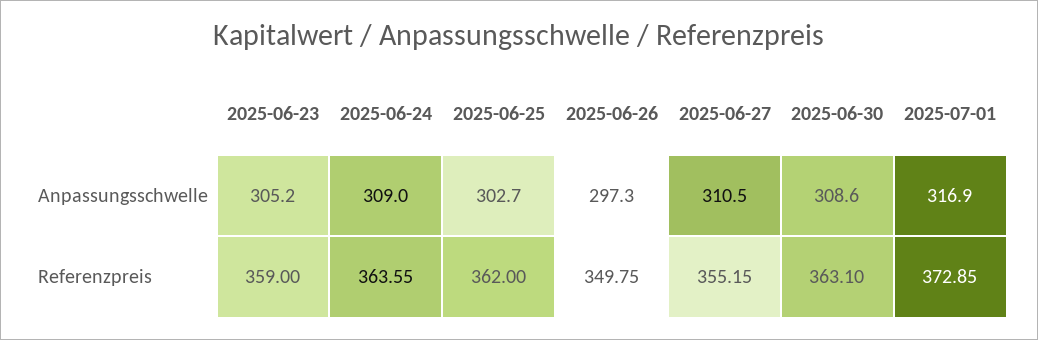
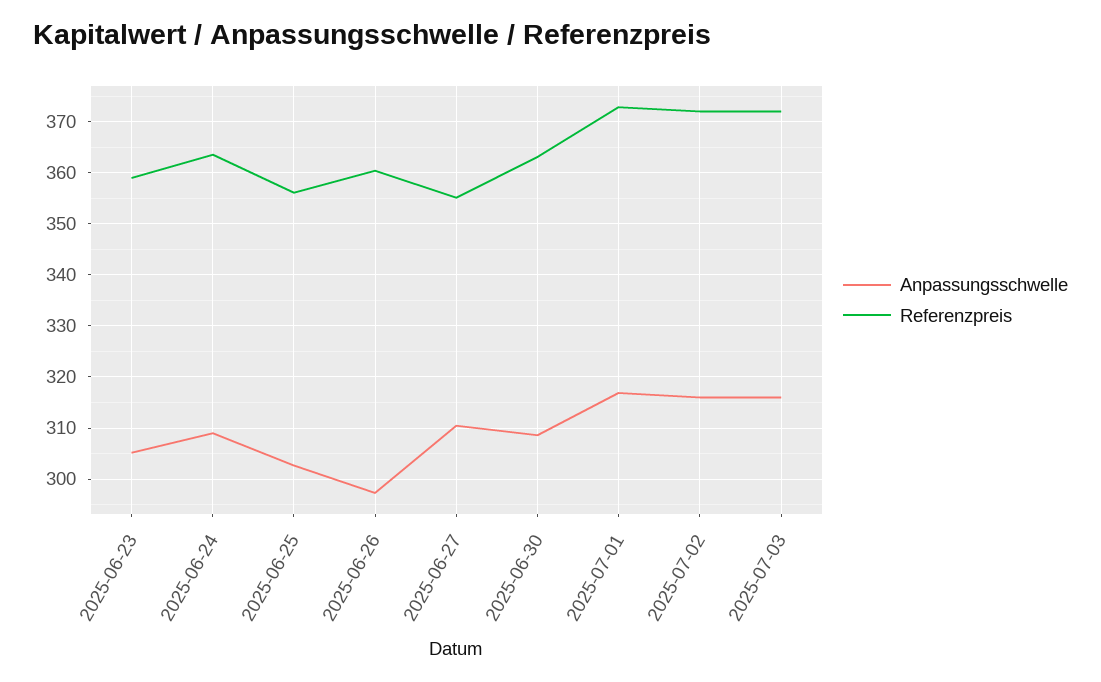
Referenzpreis, 2025-06-25: 362 -> 356
Referenzpreis, 2025-06-26: 349.75 -> 360
Anpassungsschwelle, 2025-07-02: none -> 316
Referenzpreis, 2025-07-02: none -> 372
Anpassungsschwelle, 2025-07-03: none -> 316
Referenzpreis, 2025-07-03: none -> 372

